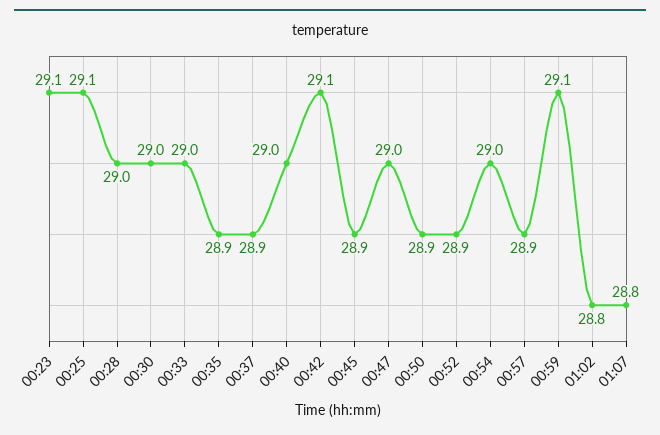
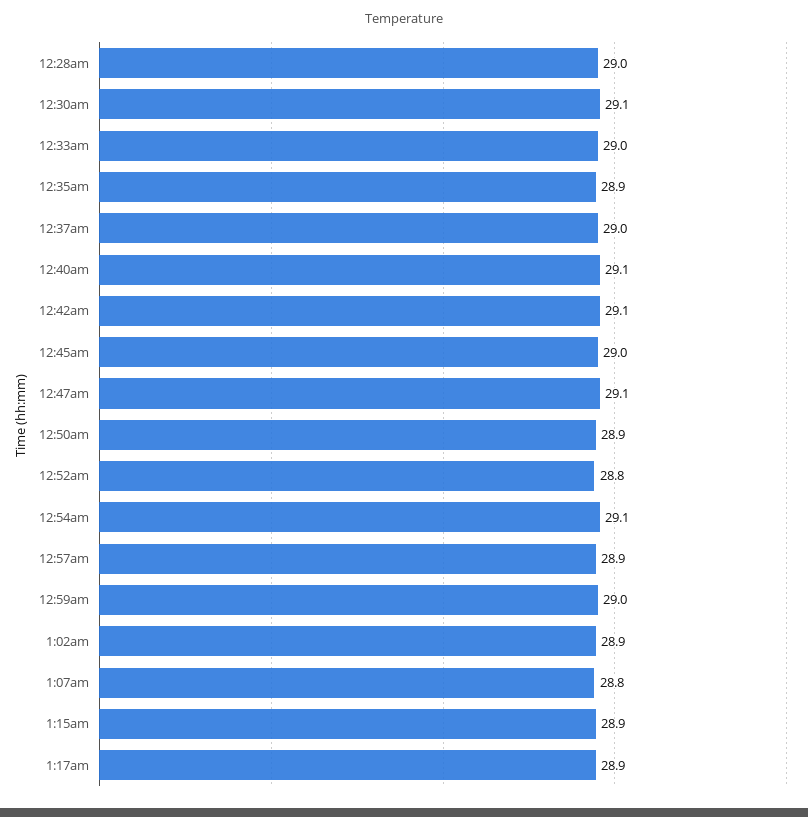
00:23: 29.1 -> none
00:25: 29.1 -> none
00:30: 29 -> 29.1
00:37: 28.9 -> 29
00:40: 29 -> 29.1
00:45: 28.9 -> 29
00:47: 29 -> 29.1
00:52: 28.9 -> 28.8
00:54: 29 -> 29.1
00:59: 29.1 -> 29
01:02: 28.8 -> 28.9
1:15am: none -> 28.9
1:17am: none -> 28.9

